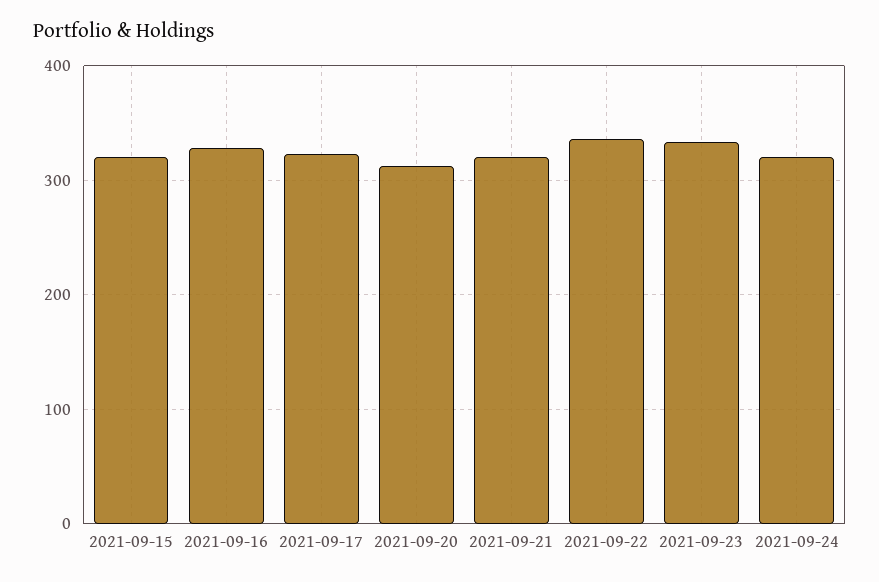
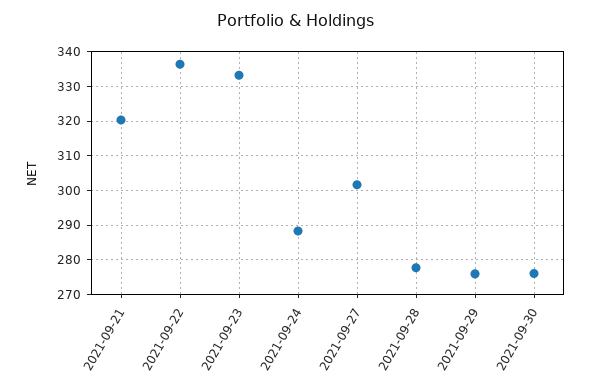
2021-09-15: 320 -> none
2021-09-16: 330 -> none
2021-09-17: 320 -> none
2021-09-20: 310 -> none
2021-09-24: 320 -> 288
2021-09-27: none -> 302
2021-09-28: none -> 278
2021-09-29: none -> 276
2021-09-30: none -> 276

